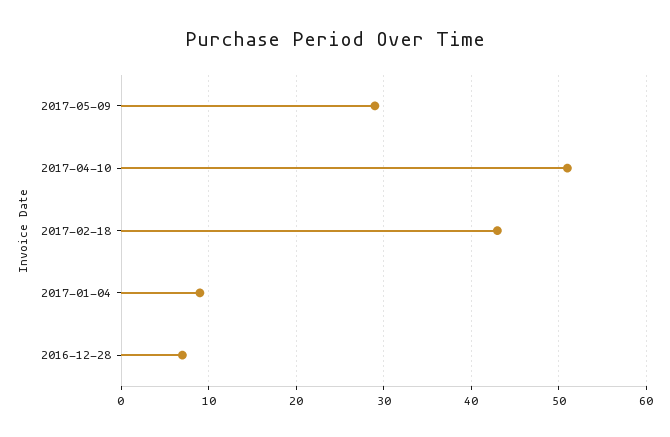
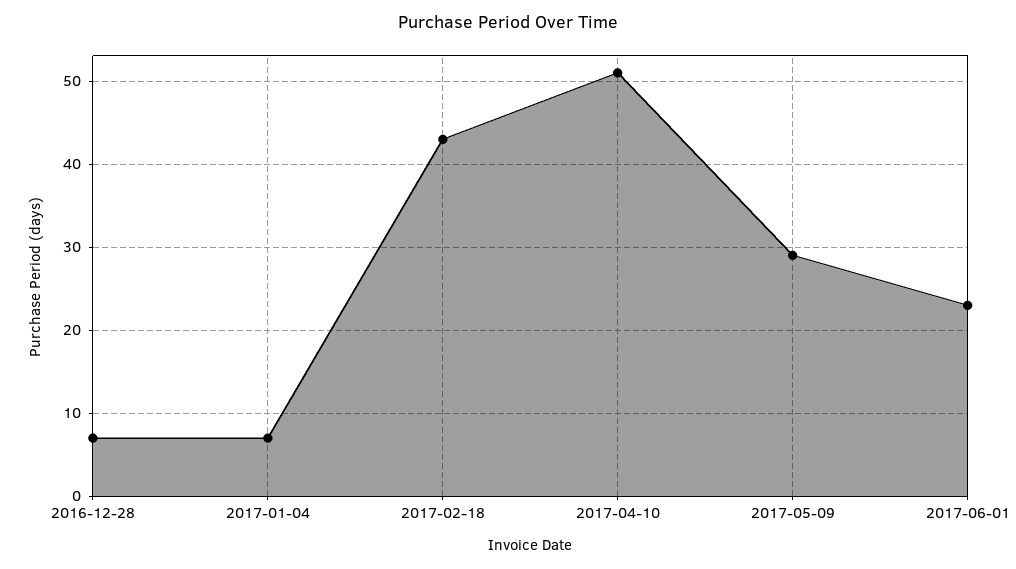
2017-01-04: 9 -> 7
2017-06-01: none -> 23

